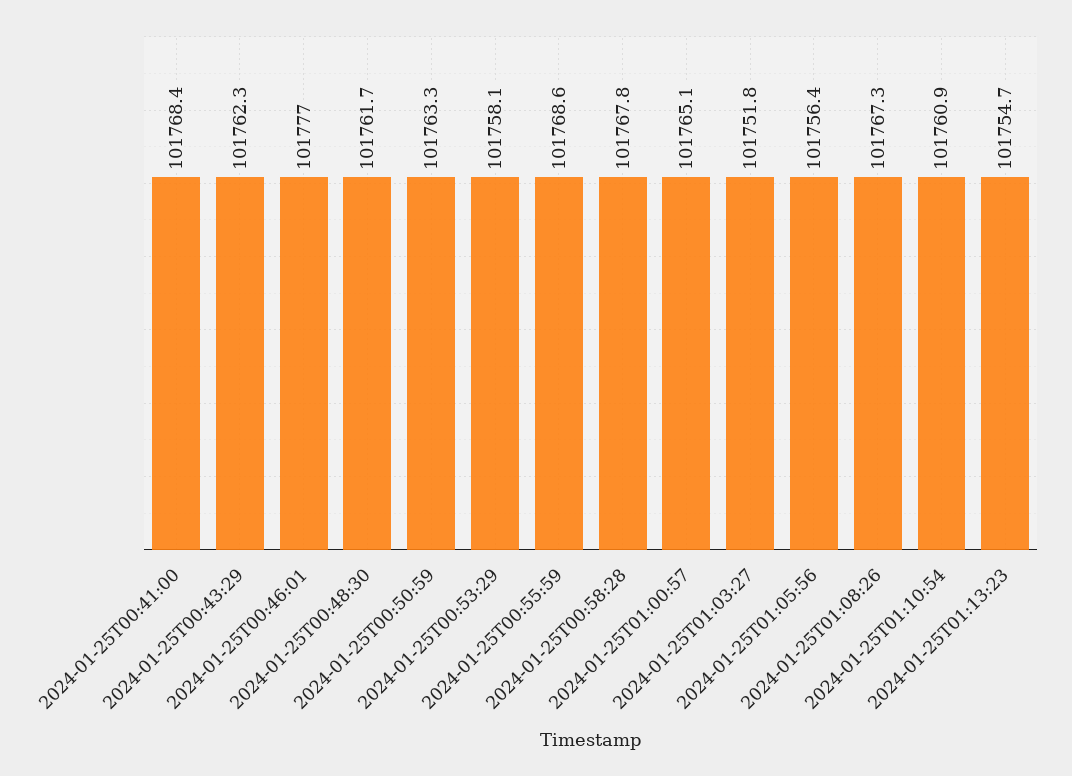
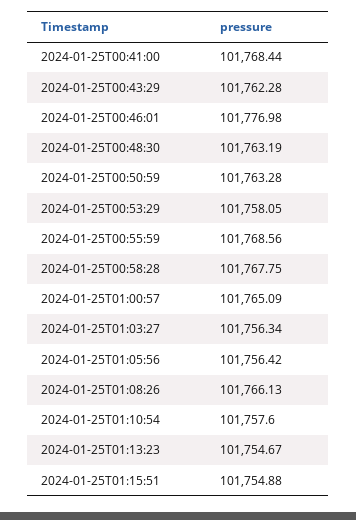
2024-01-25T00:48:30: 101761.7 -> 101763.19
2024-01-25T01:03:27: 101751.8 -> 101756.34
2024-01-25T01:08:26: 101767.3 -> 101766.13
2024-01-25T01:10:54: 101760.9 -> 101757.6
2024-01-25T01:15:51: none -> 101754.88

